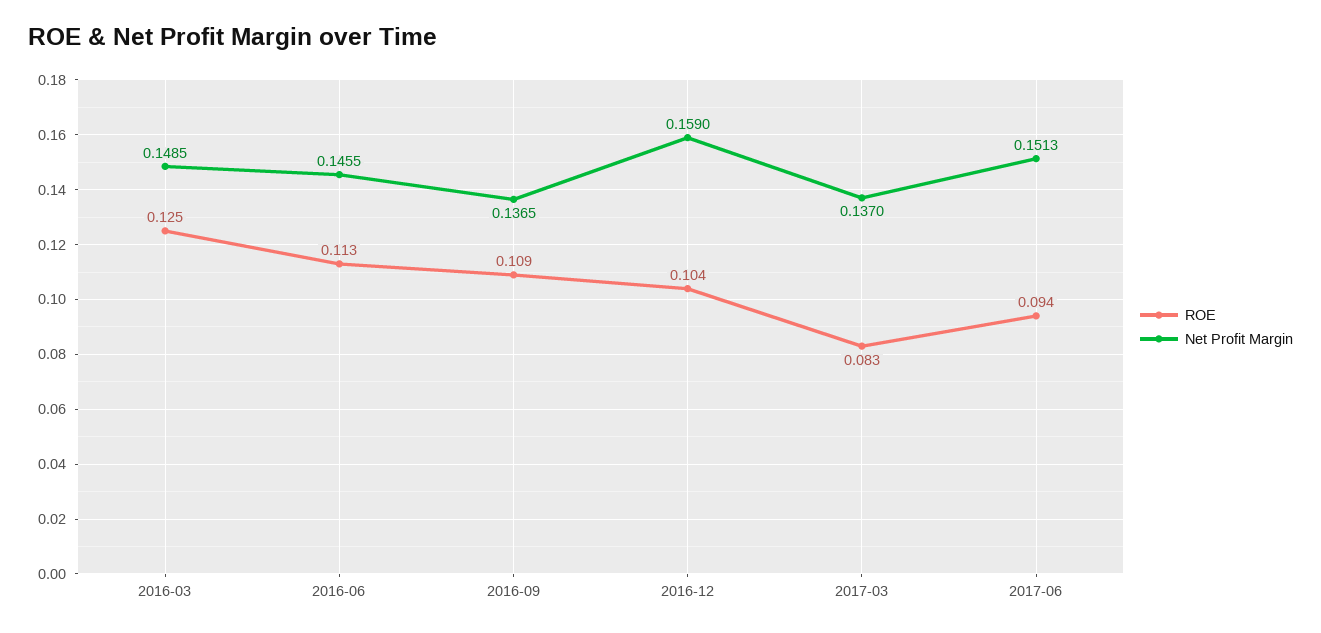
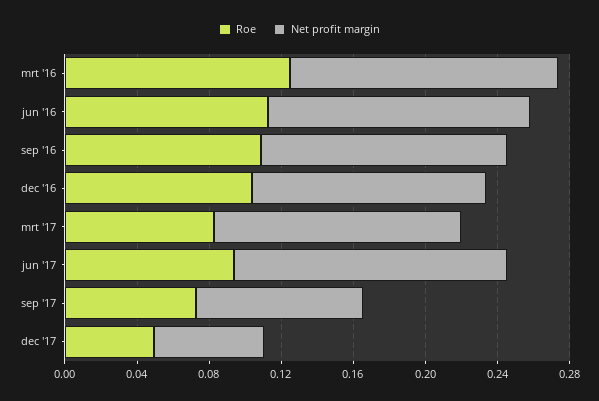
Net Profit Margin, 2016-12: 0.159 -> 0.13
ROE, sep '17: none -> 0.07
Net Profit Margin, sep '17: none -> 0.09
ROE, dec '17: none -> 0.05
Net Profit Margin, dec '17: none -> 0.06

